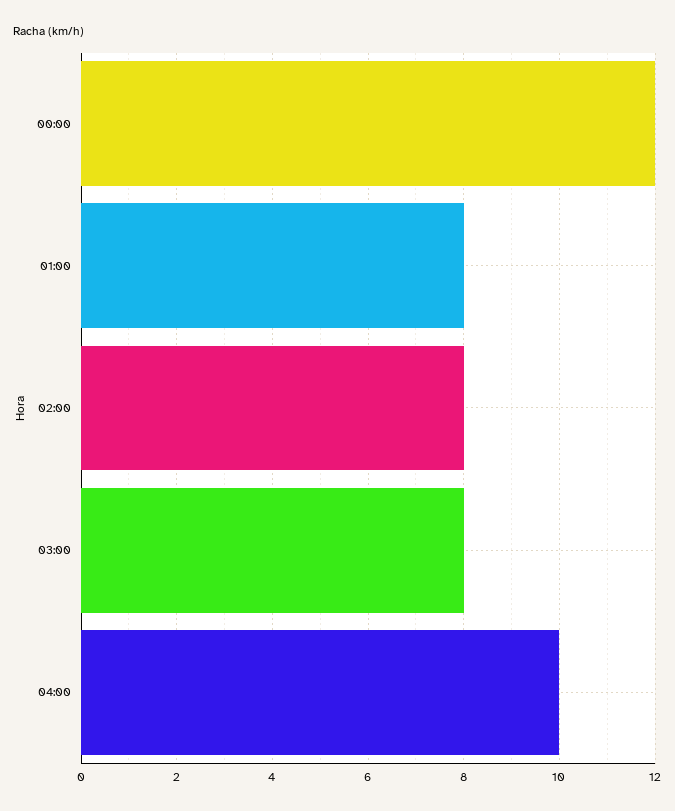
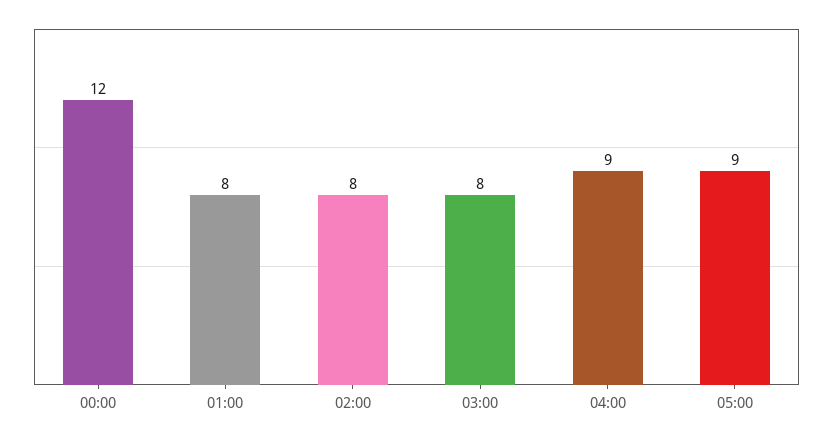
04:00: 10 -> 9
05:00: none -> 9

